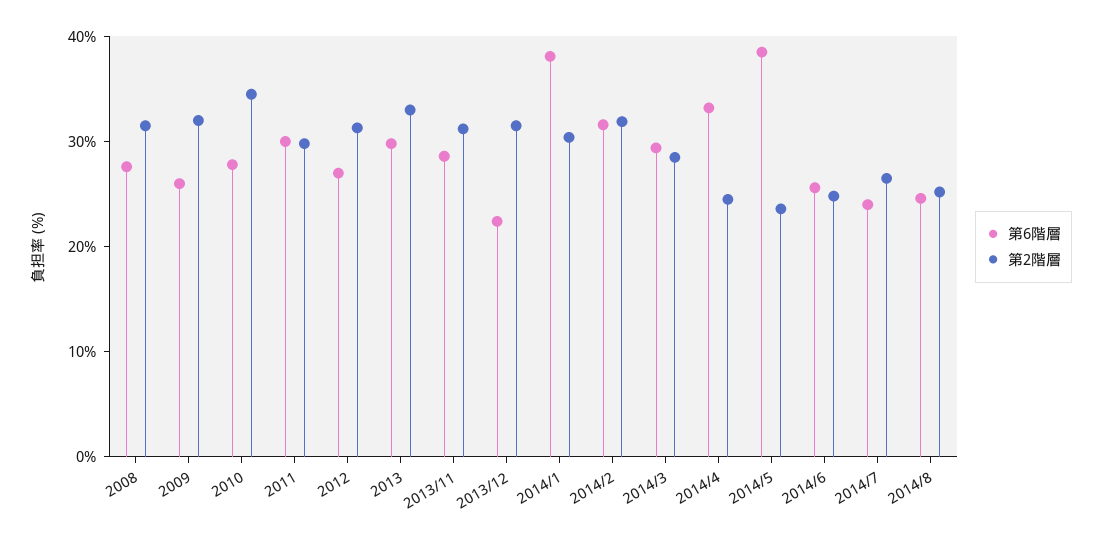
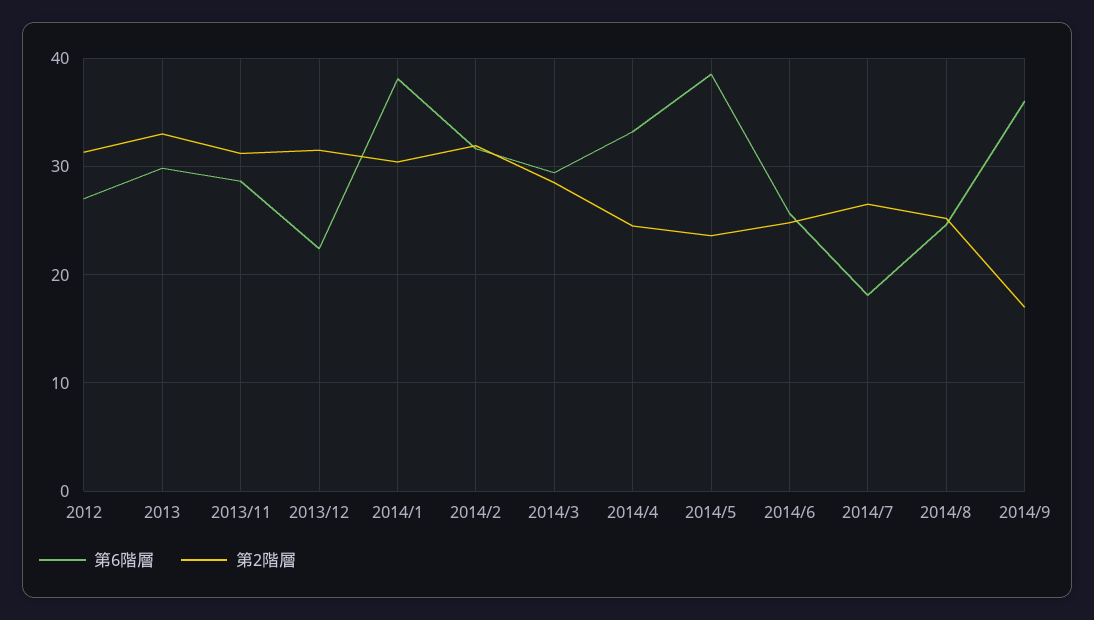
第6階層, 2008: 28 -> none
第2階層, 2008: 32 -> none
第6階層, 2009: 26 -> none
第2階層, 2009: 32 -> none
第6階層, 2010: 28 -> none
第2階層, 2010: 34 -> none
第6階層, 2011: 30 -> none
第2階層, 2011: 30 -> none
第6階層, 2014/7: 24 -> 18
第6階層, 2014/9: none -> 36
第2階層, 2014/9: none -> 17

